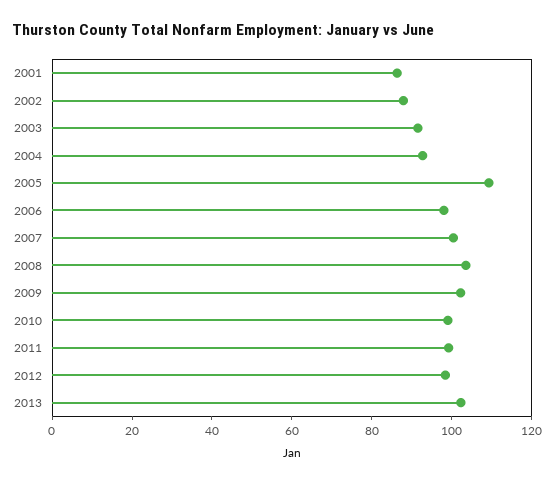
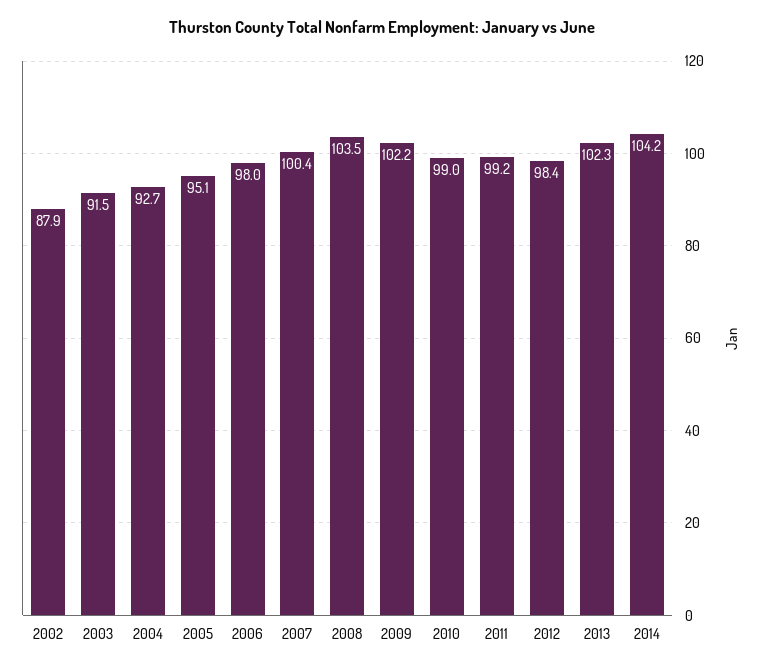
2001: 85 -> none
2005: 110 -> 95.1
2014: none -> 104.2

